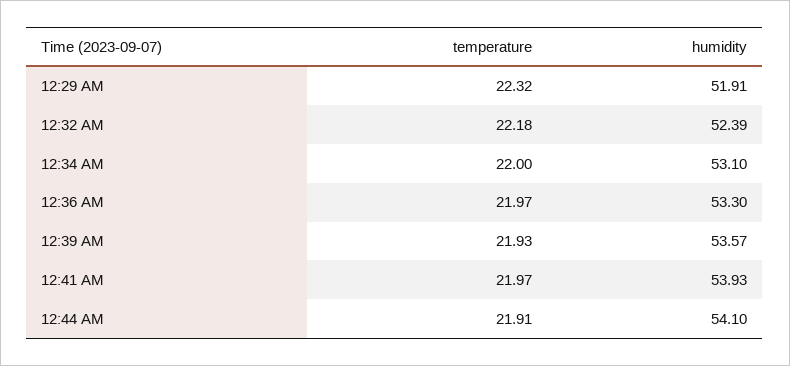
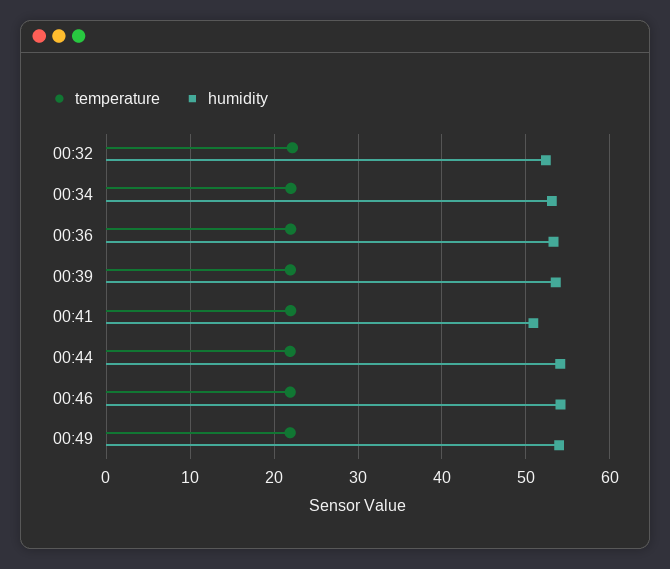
temperature, 12:29 AM: 22.32 -> none
humidity, 12:29 AM: 51.91 -> none
humidity, 12:41 AM: 53.93 -> 51
temperature, 00:46: none -> 22
humidity, 00:46: none -> 54
temperature, 00:49: none -> 22
humidity, 00:49: none -> 54

